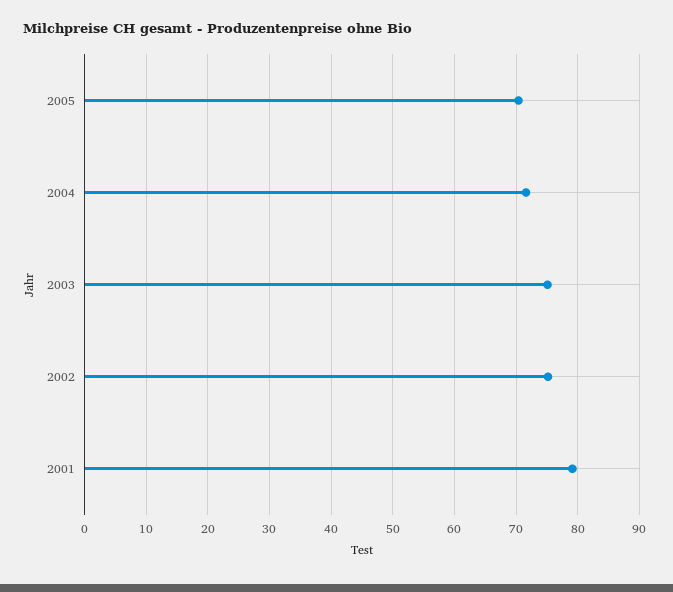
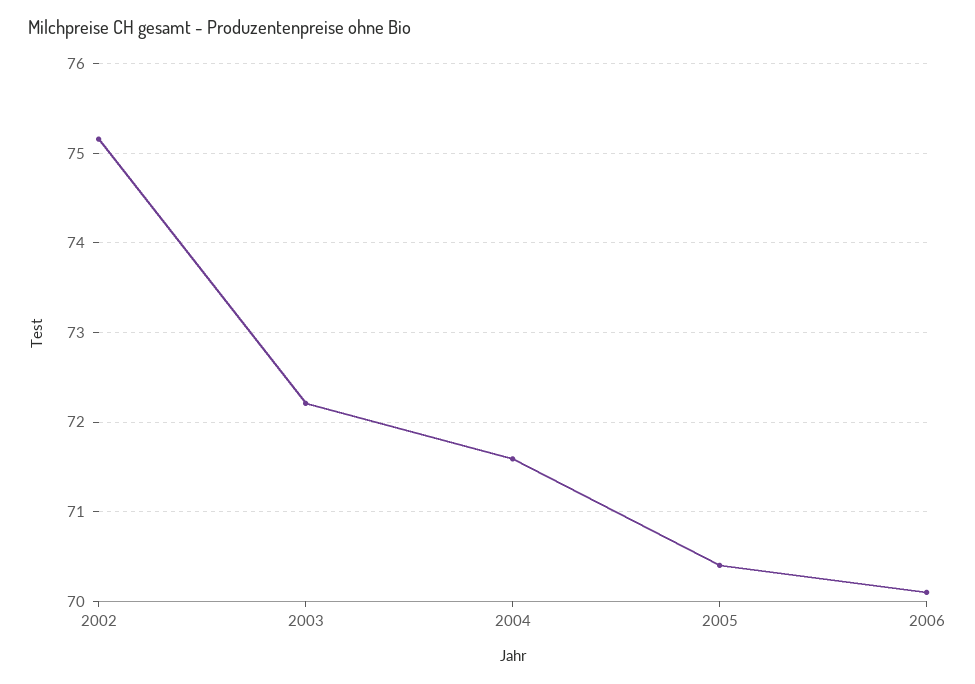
2003: 75 -> 72.2
2001: 79 -> none
2006: none -> 70.1

